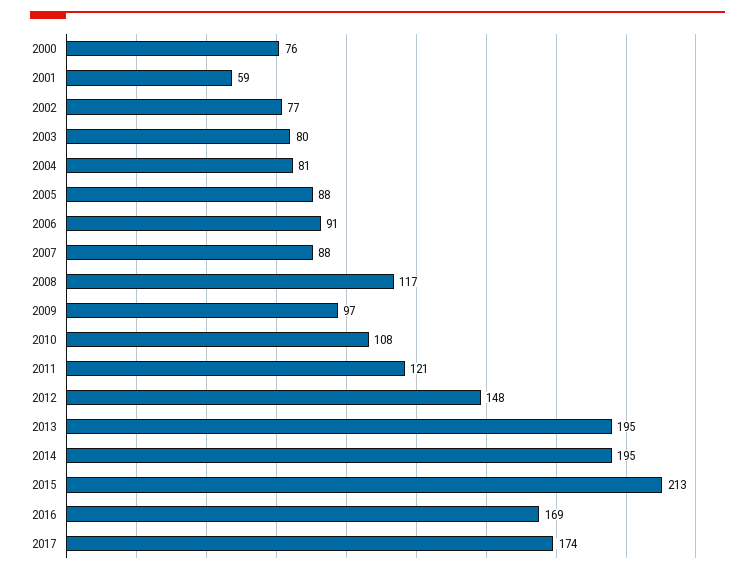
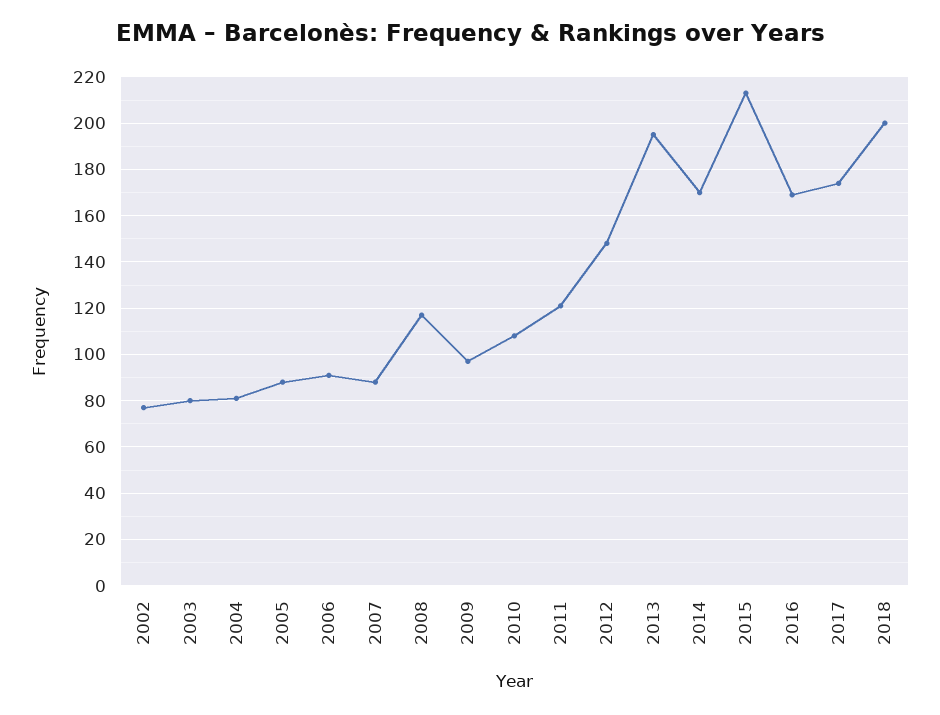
2000: 76 -> none
2001: 59 -> none
2014: 195 -> 170
2018: none -> 200

